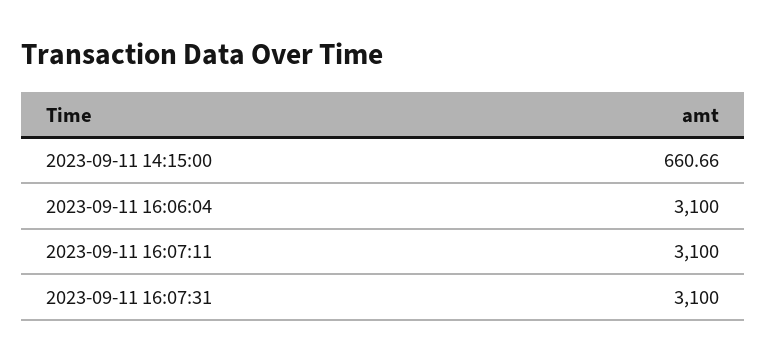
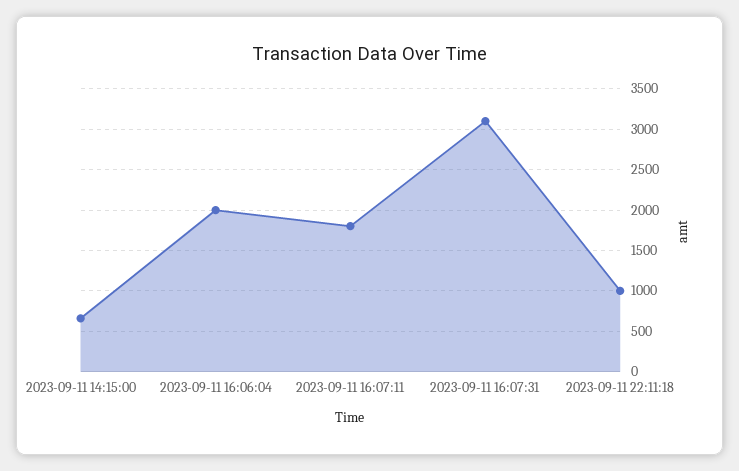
2023-09-11 16:06:04: 3100 -> 2000
2023-09-11 16:07:11: 3100 -> 1800
2023-09-11 22:11:18: none -> 1000

